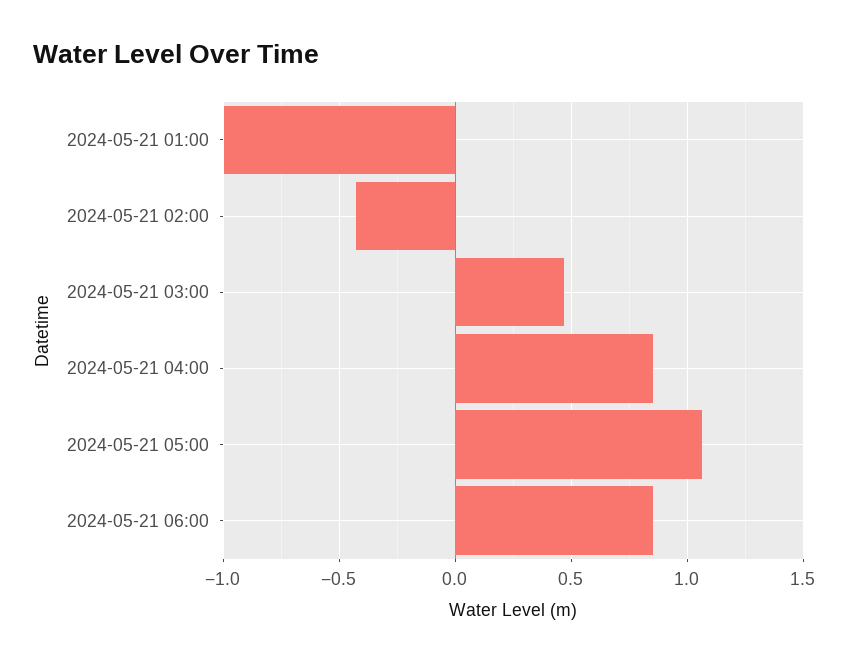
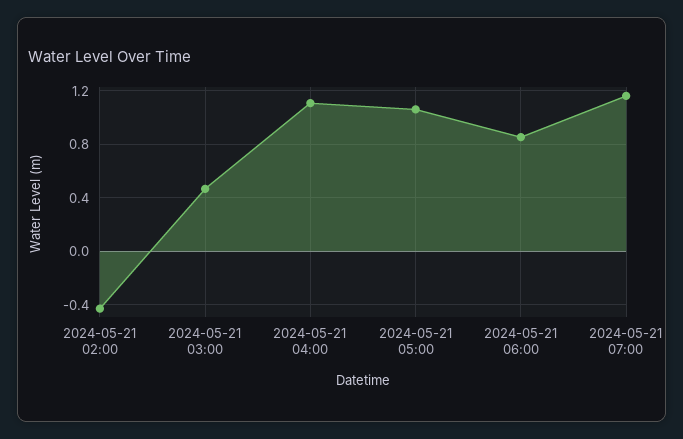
2024-05-21 01:00: -1 -> none
2024-05-21 04:00: 0.85 -> 1.1
2024-05-21 07:00: none -> 1.15

